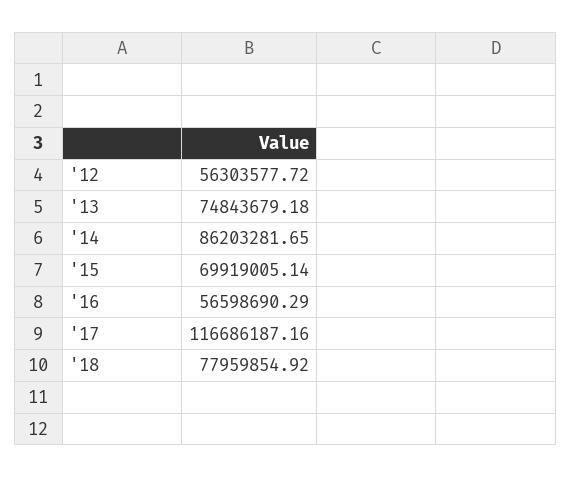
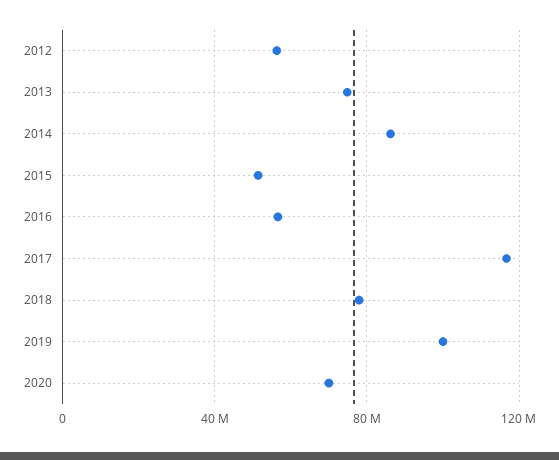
'15: 69919005.14 -> 50000000
2019: none -> 100000000
2020: none -> 70000000

